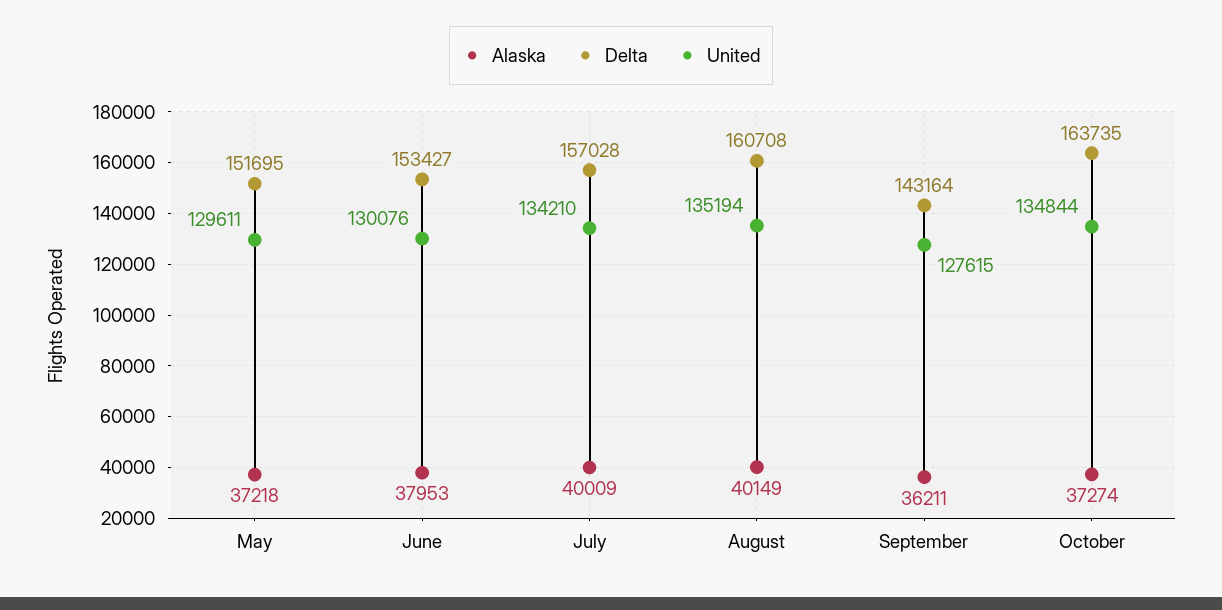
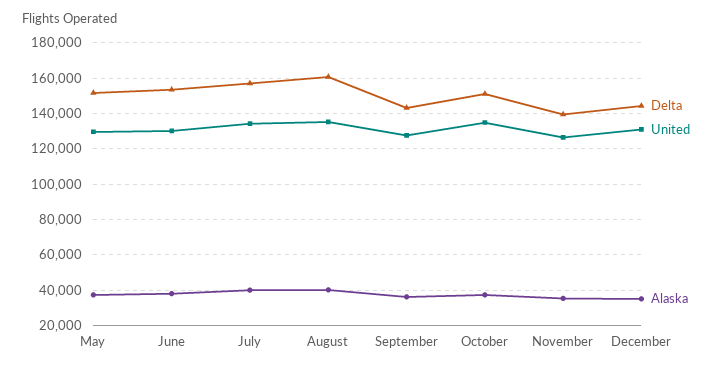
Delta, October: 163735 -> 150000
Delta, November: none -> 140000
United, November: none -> 125000
Alaska, November: none -> 35000
Delta, December: none -> 145000
United, December: none -> 130000
Alaska, December: none -> 35000

